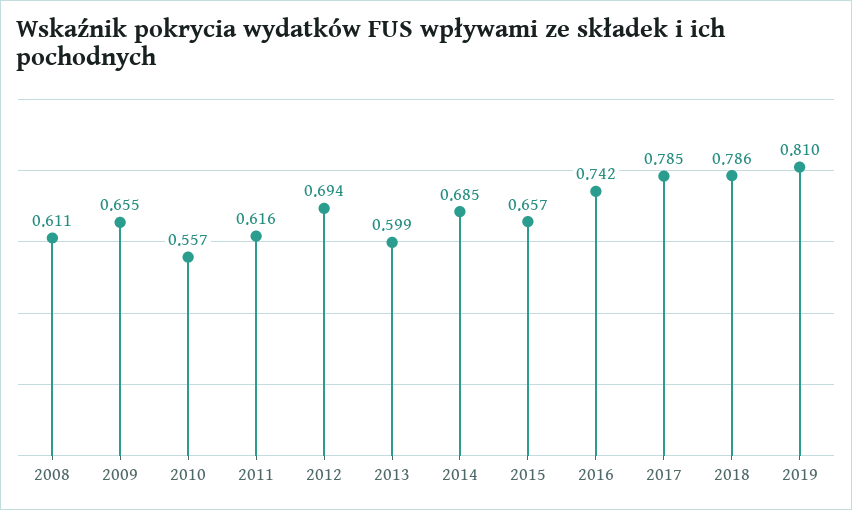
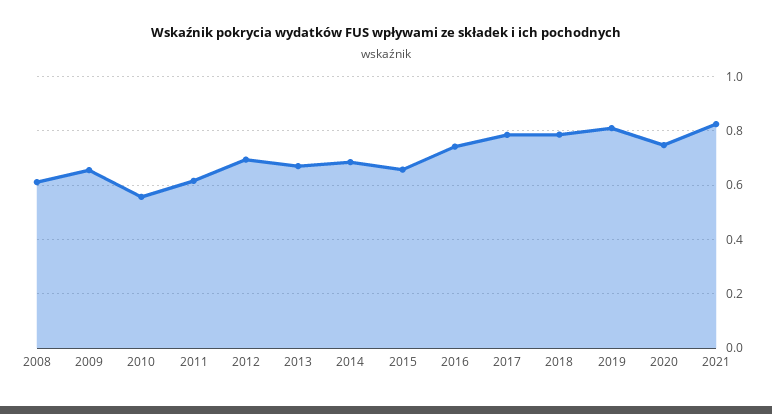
2013: 0.599 -> 0.675
2020: none -> 0.75
2021: none -> 0.825

